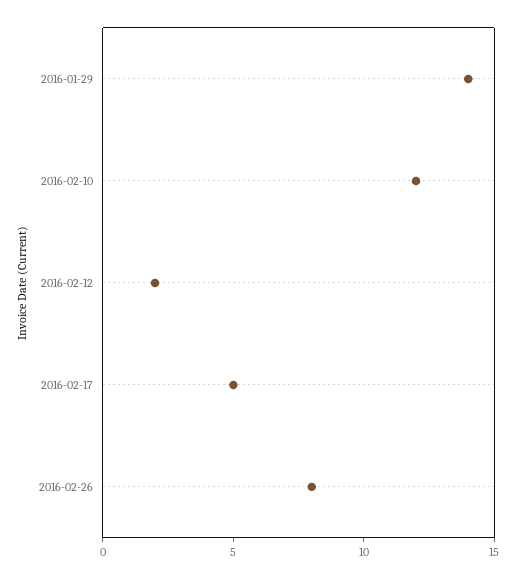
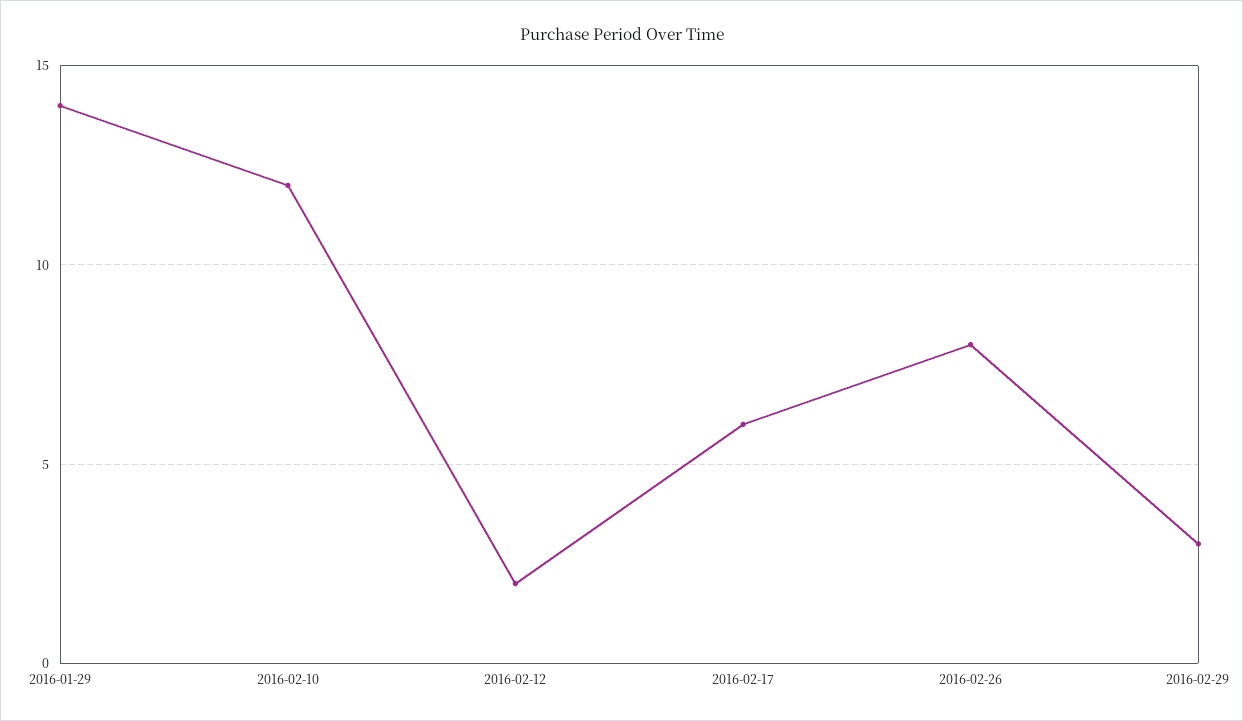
2016-02-17: 5 -> 6
2016-02-29: none -> 3

